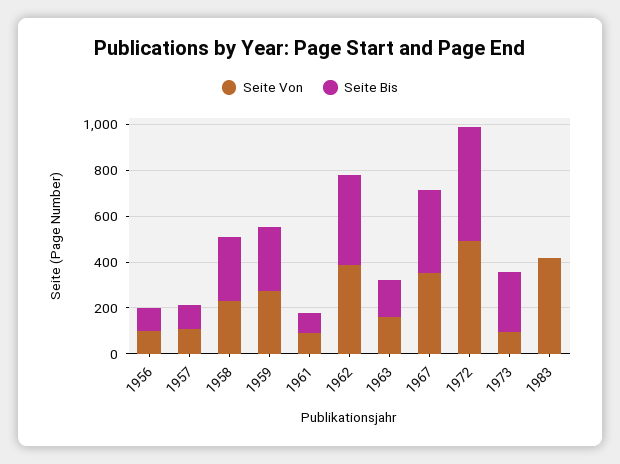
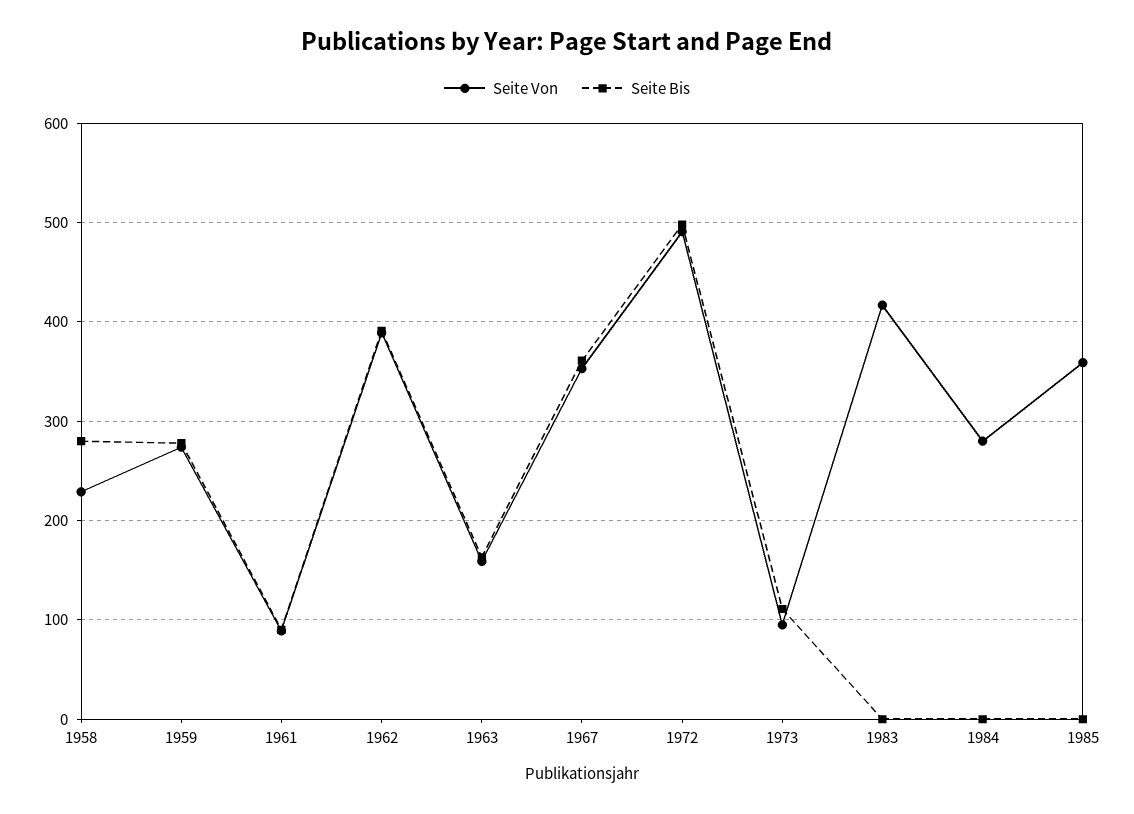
Seite Von, 1956: 100 -> none
Seite Bis, 1956: 100 -> none
Seite Von, 1957: 100 -> none
Seite Bis, 1957: 100 -> none
Seite Bis, 1973: 250 -> 110
Seite Von, 1984: none -> 280
Seite Bis, 1984: none -> 0
Seite Von, 1985: none -> 360
Seite Bis, 1985: none -> 0

